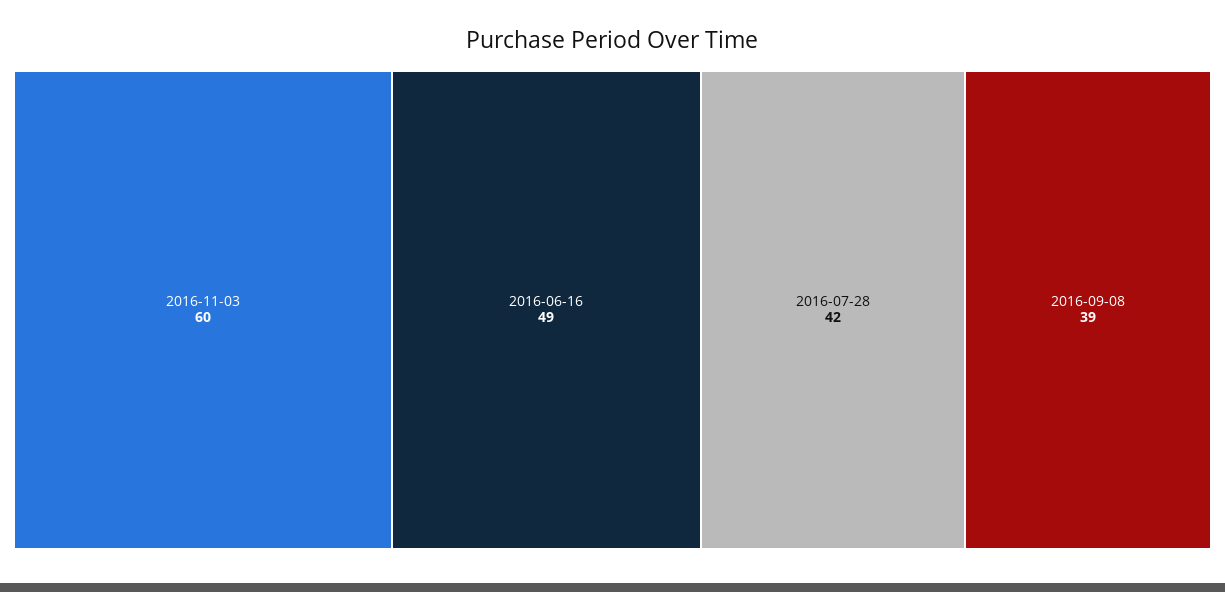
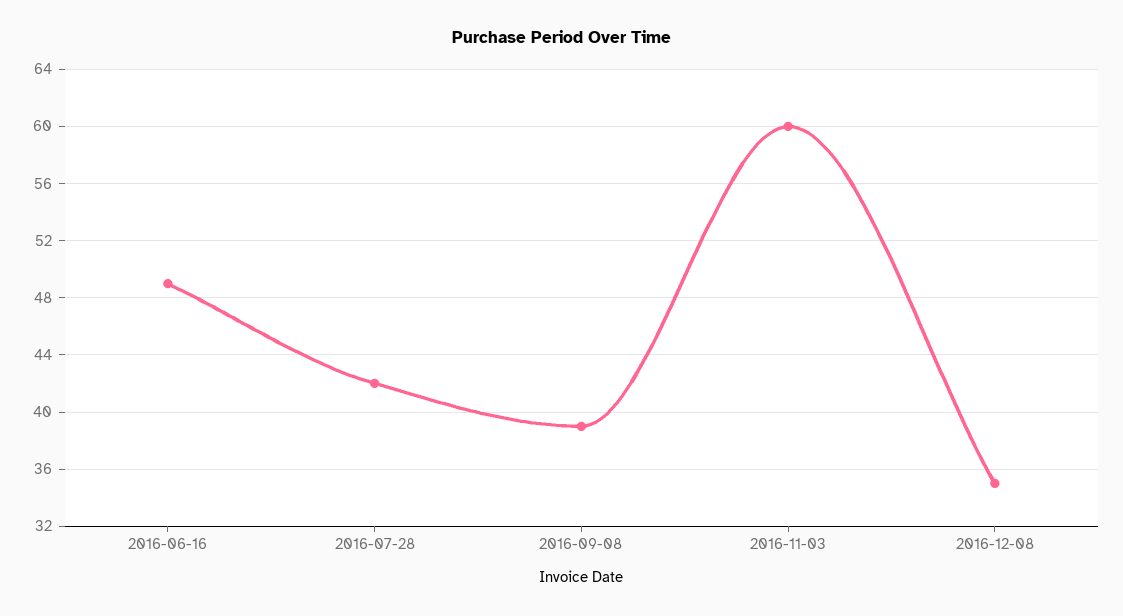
2016-12-08: none -> 35

